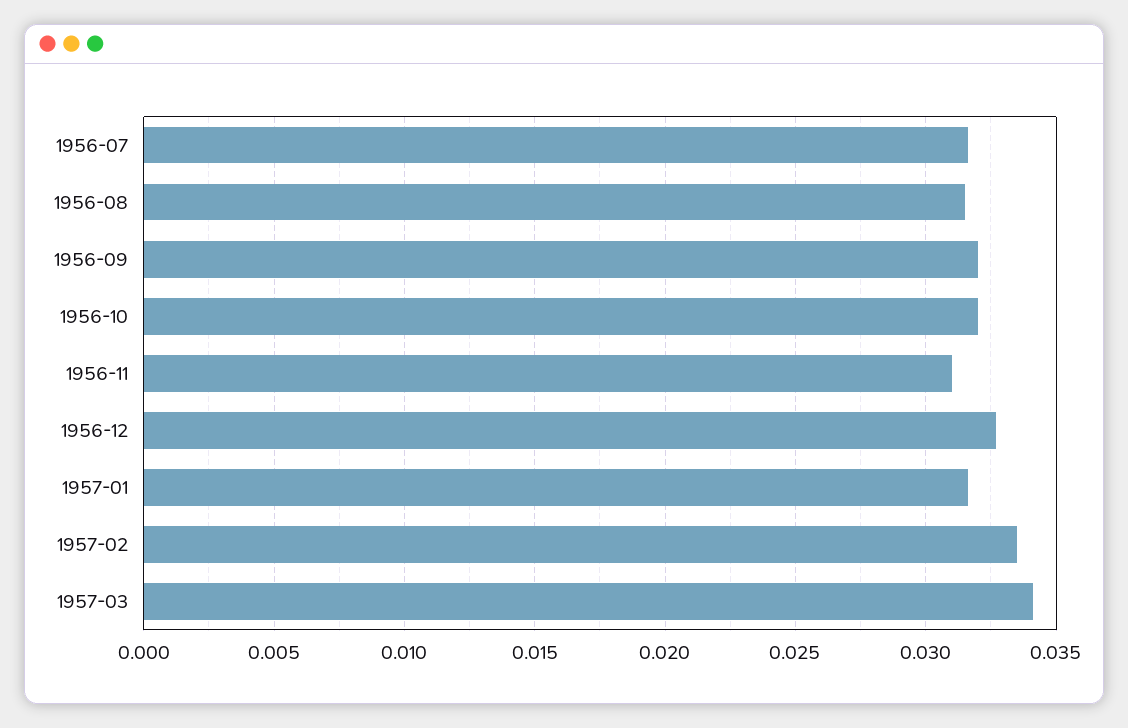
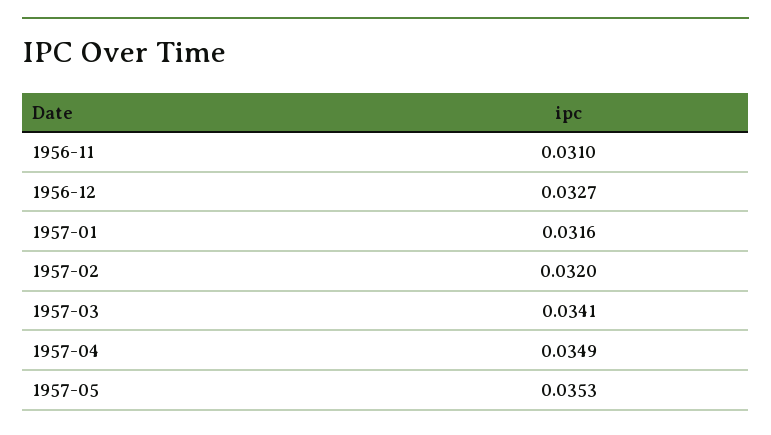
1956-07: 0.0315 -> none
1956-08: 0.0315 -> none
1956-09: 0.032 -> none
1956-10: 0.032 -> none
1957-02: 0.0335 -> 0.032
1957-04: none -> 0.0349
1957-05: none -> 0.0353

